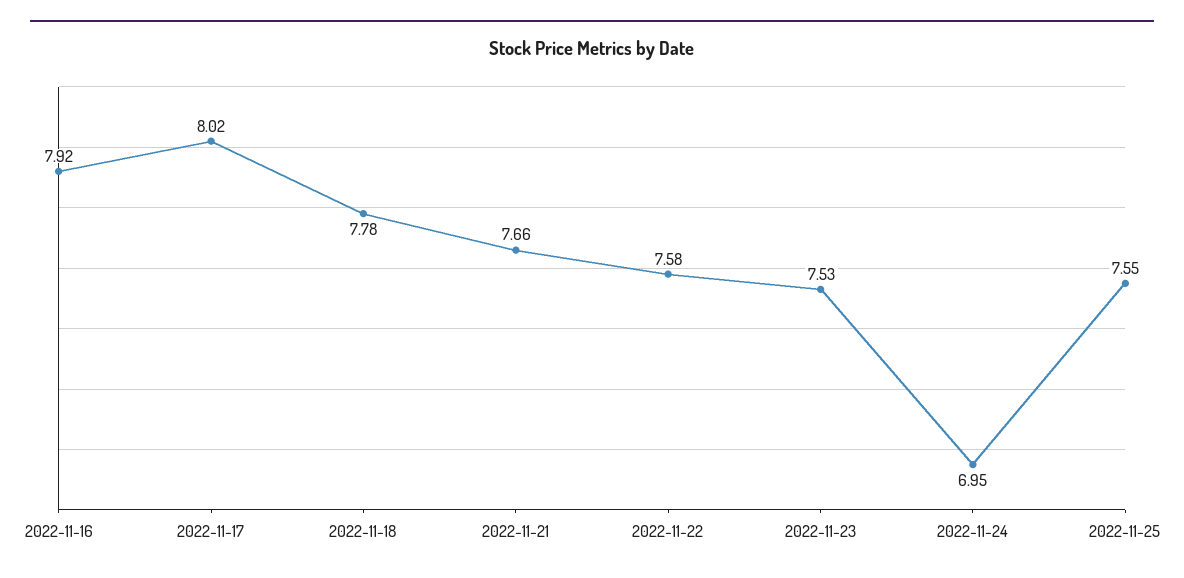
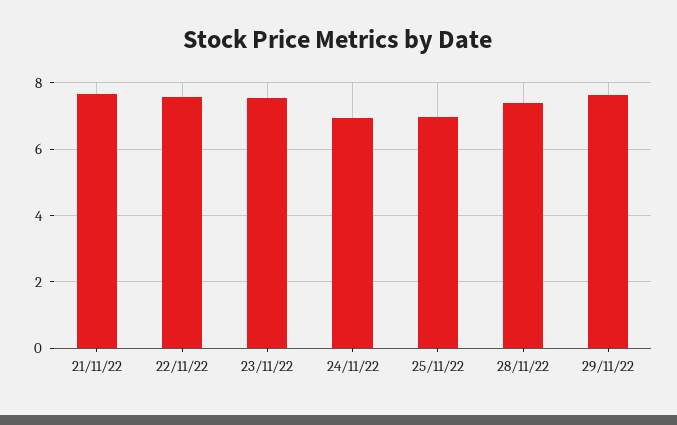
2022-11-16: 7.92 -> none
2022-11-17: 8.02 -> none
2022-11-18: 7.78 -> none
2022-11-25: 7.55 -> 7
28/11/22: none -> 7.4
29/11/22: none -> 7.6

